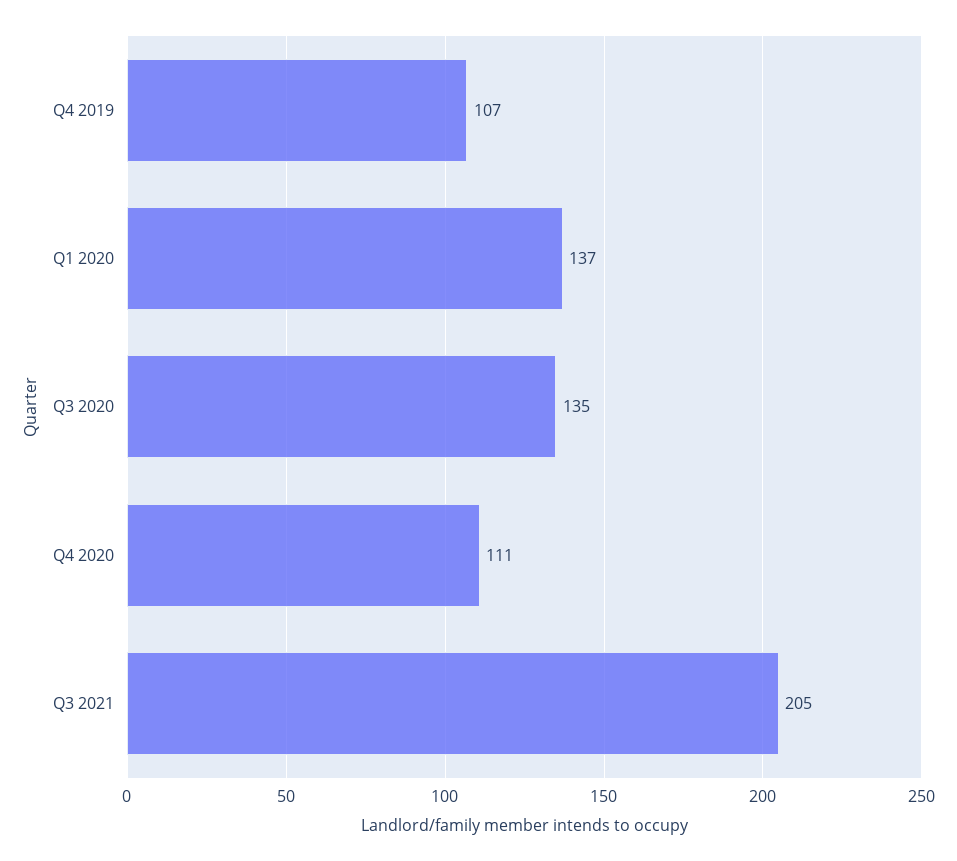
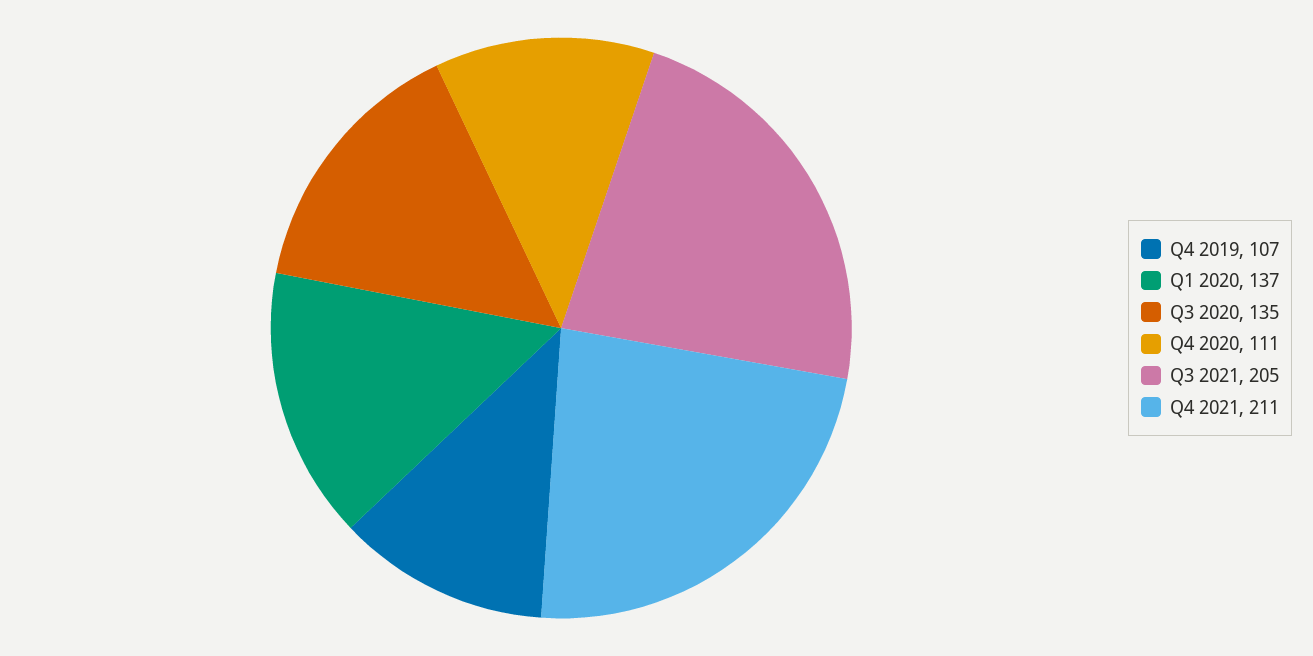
Q4 2021: none -> 211

